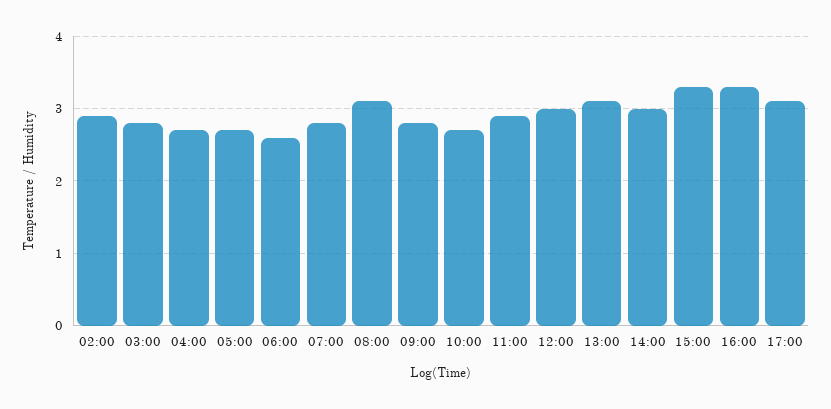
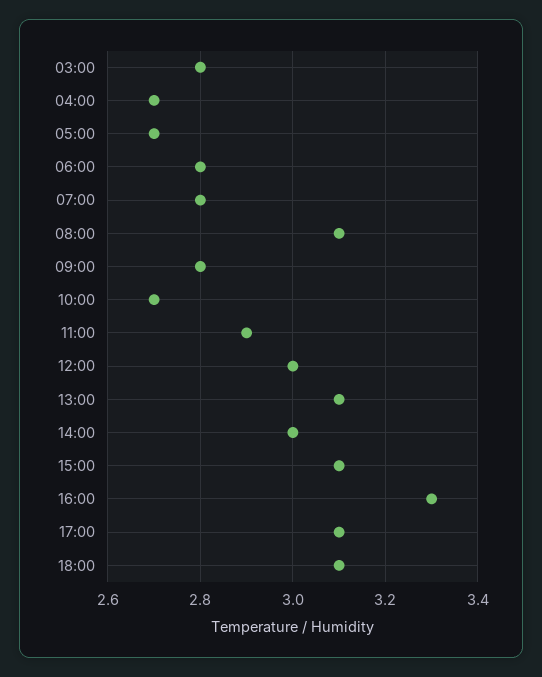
02:00: 2.9 -> none
06:00: 2.6 -> 2.8
15:00: 3.3 -> 3.1
18:00: none -> 3.1

